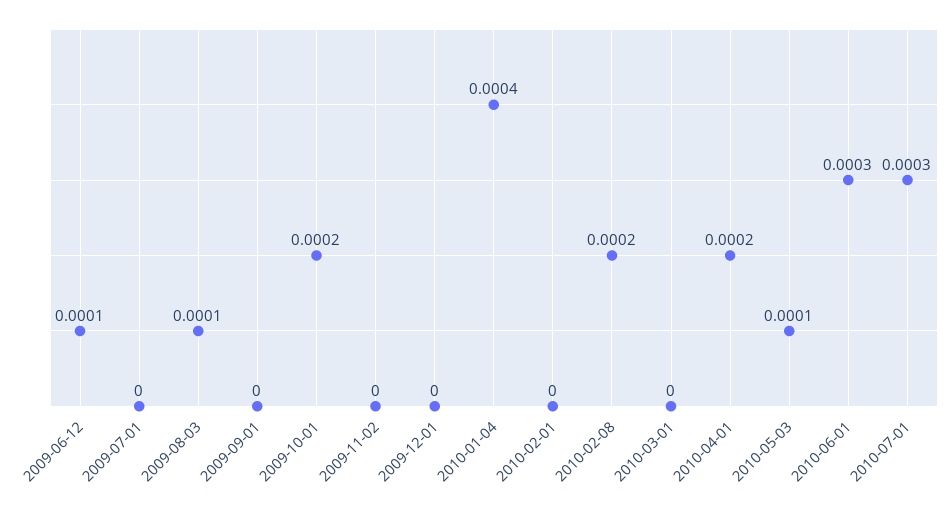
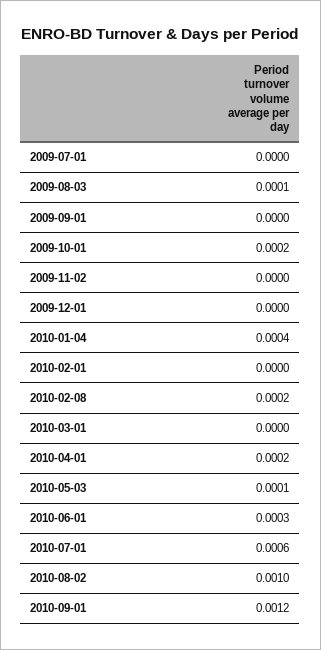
2009-06-12: 0.0001 -> none
2010-07-01: 0.0003 -> 0.0006
2010-08-02: none -> 0.001
2010-09-01: none -> 0.0012

